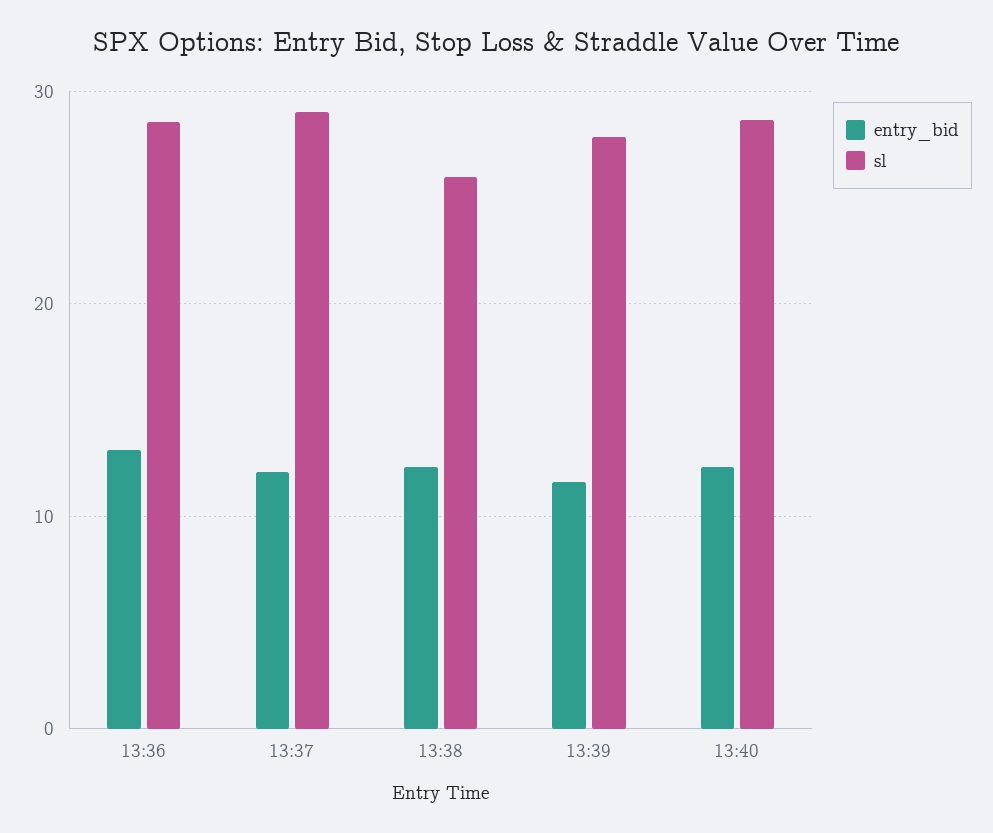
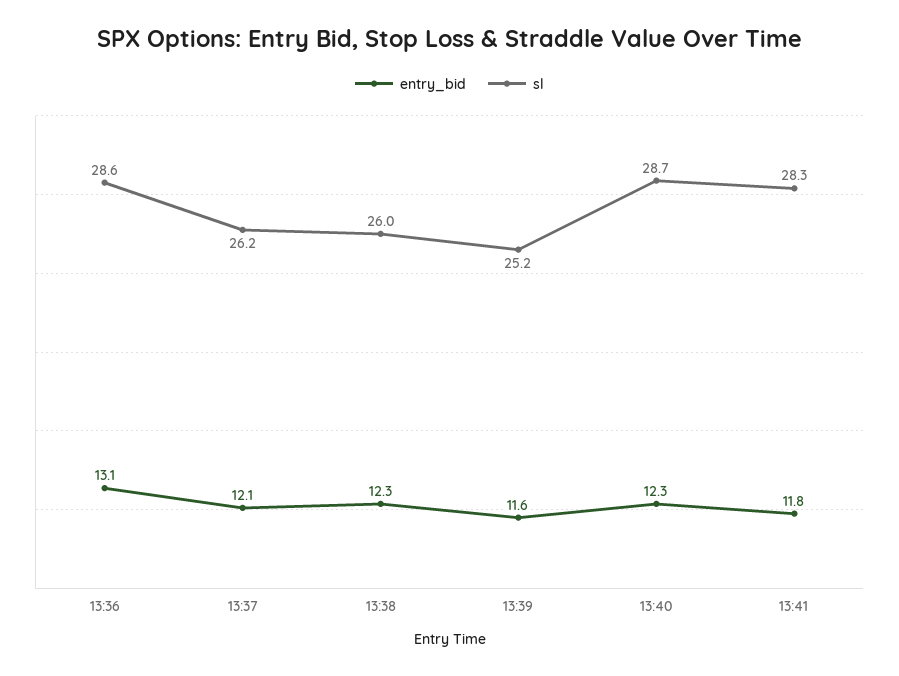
sl, 13:37: 29 -> 26.2
sl, 13:39: 28 -> 25.2
entry_bid, 13:41: none -> 11.8
sl, 13:41: none -> 28.3

